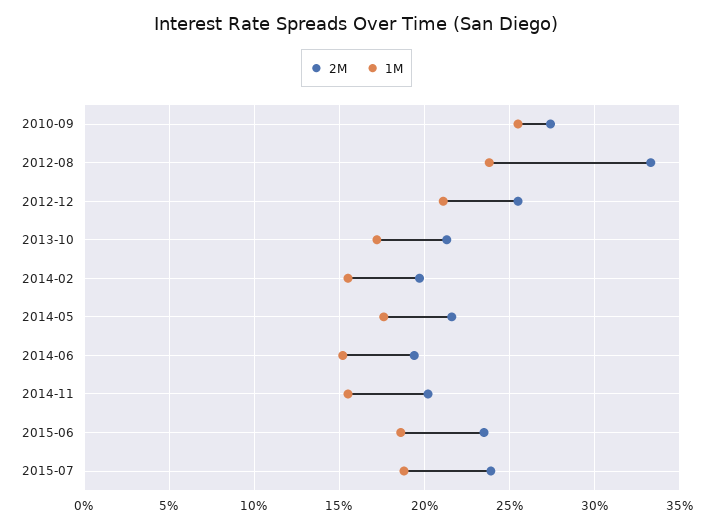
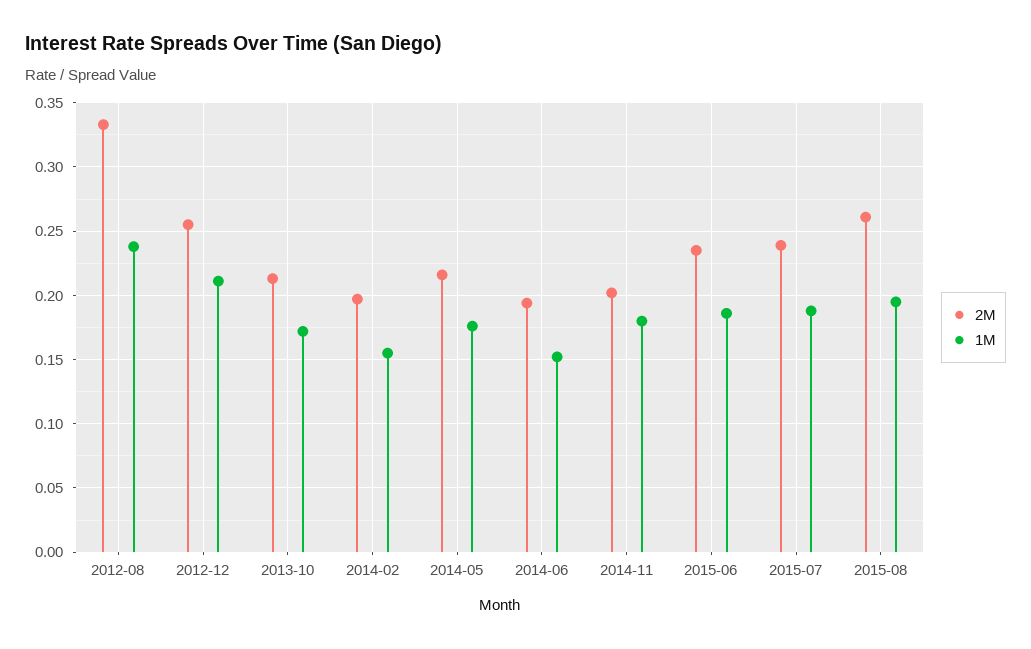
2M, 2010-09: 0.275 -> none
1M, 2010-09: 0.255 -> none
1M, 2014-11: 0.155 -> 0.18
2M, 2015-08: none -> 0.26
1M, 2015-08: none -> 0.195

